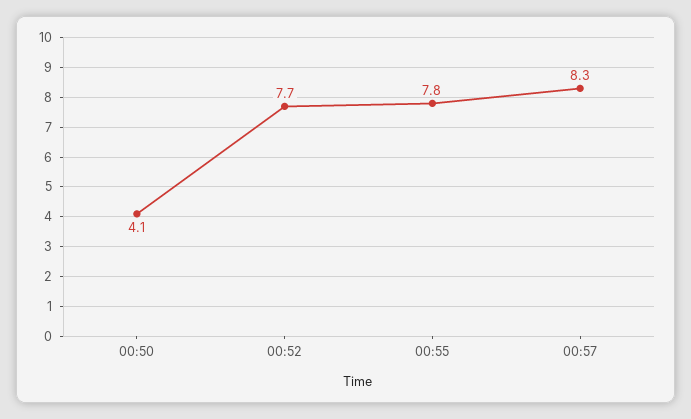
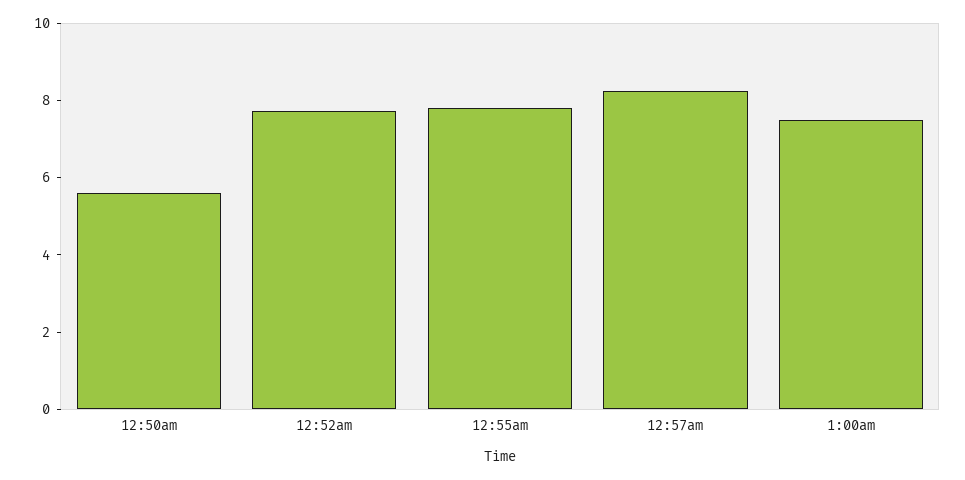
00:50: 4.1 -> 5.5
1:00am: none -> 7.5

